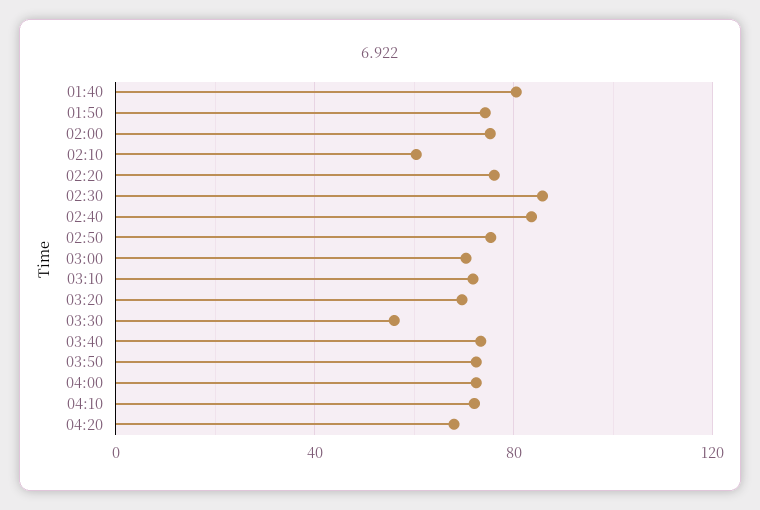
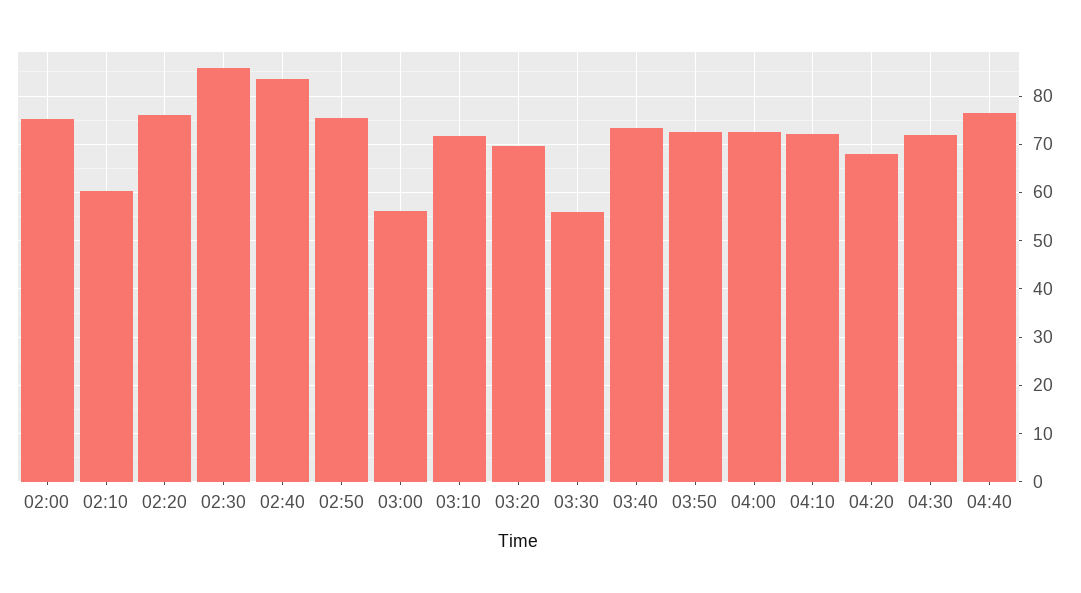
01:40: 80 -> none
01:50: 75 -> none
03:00: 70 -> 56
04:30: none -> 72
04:40: none -> 76

